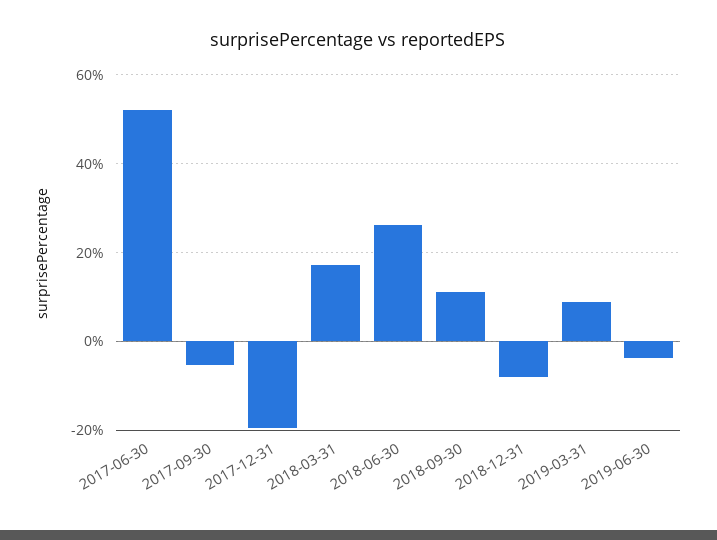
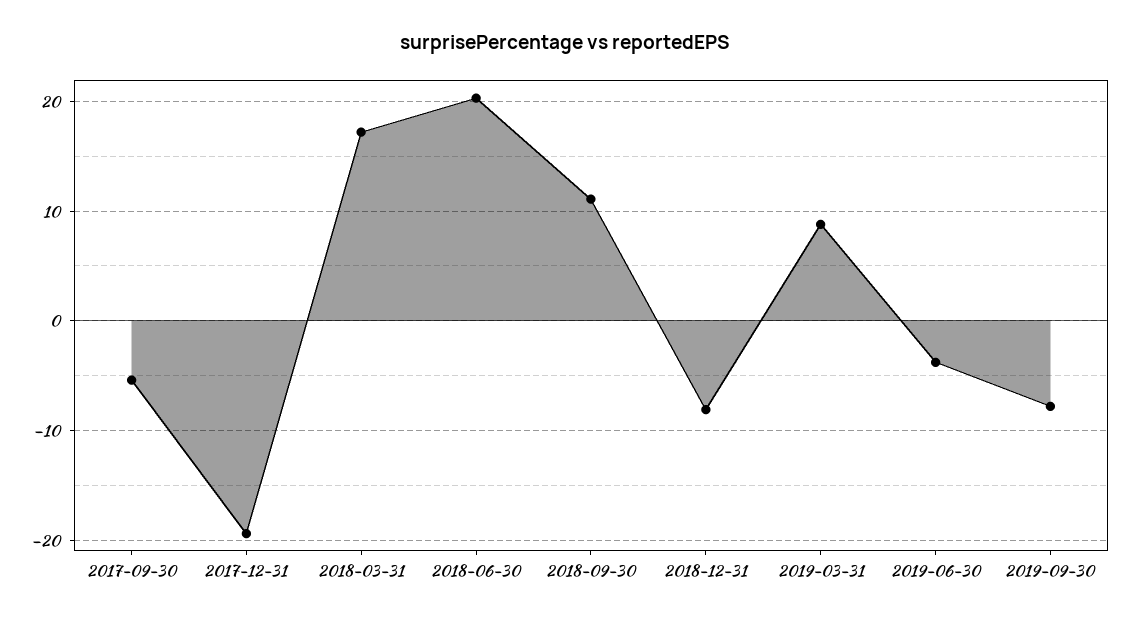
2017-06-30: 52 -> none
2018-06-30: 26 -> 20
2019-09-30: none -> -8

